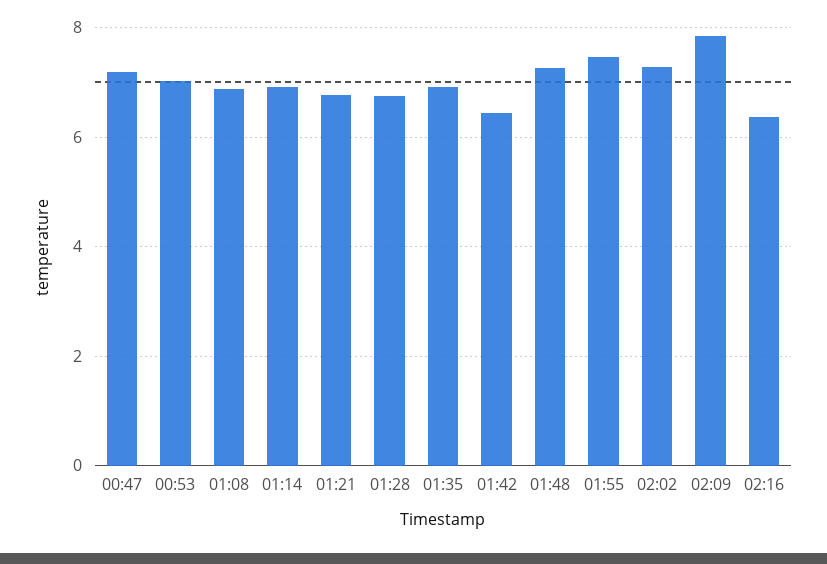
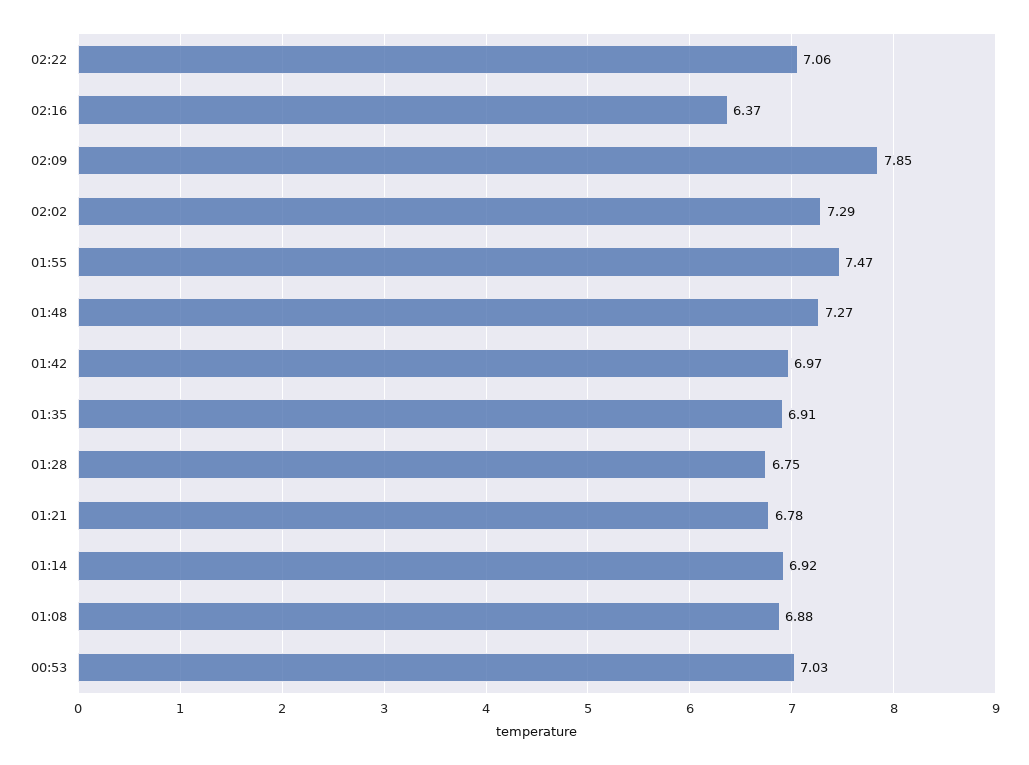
00:47: 7.2 -> none
01:42: 6.4 -> 6.97
02:22: none -> 7.06

